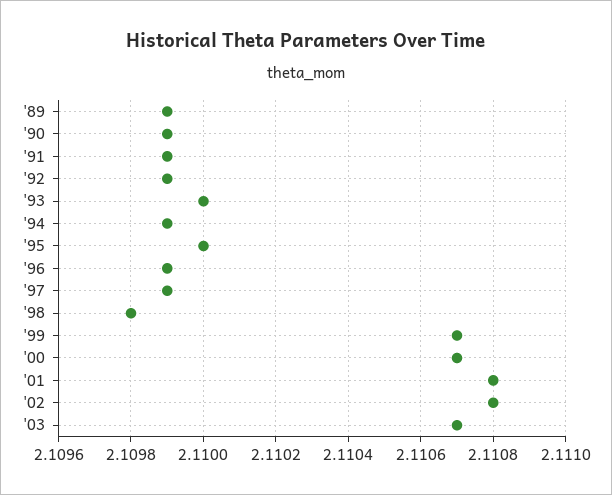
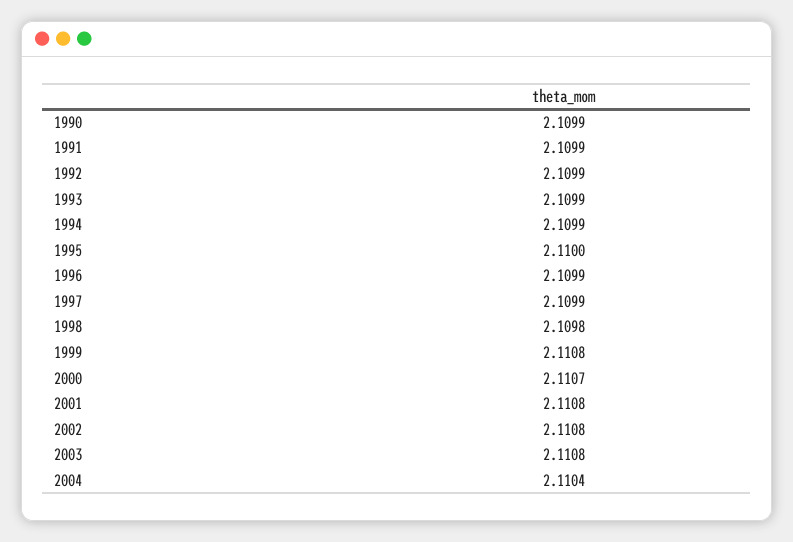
'89: 2.1099 -> none
'93: 2.11 -> 2.1099
'99: 2.1107 -> 2.1108
'03: 2.1107 -> 2.1108
2004: none -> 2.1104

